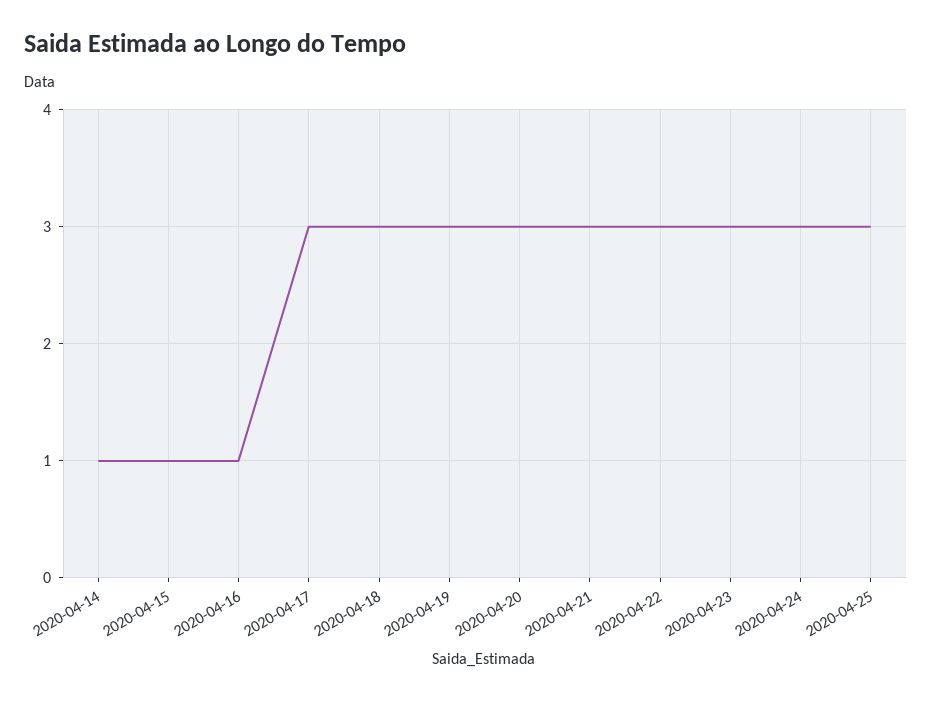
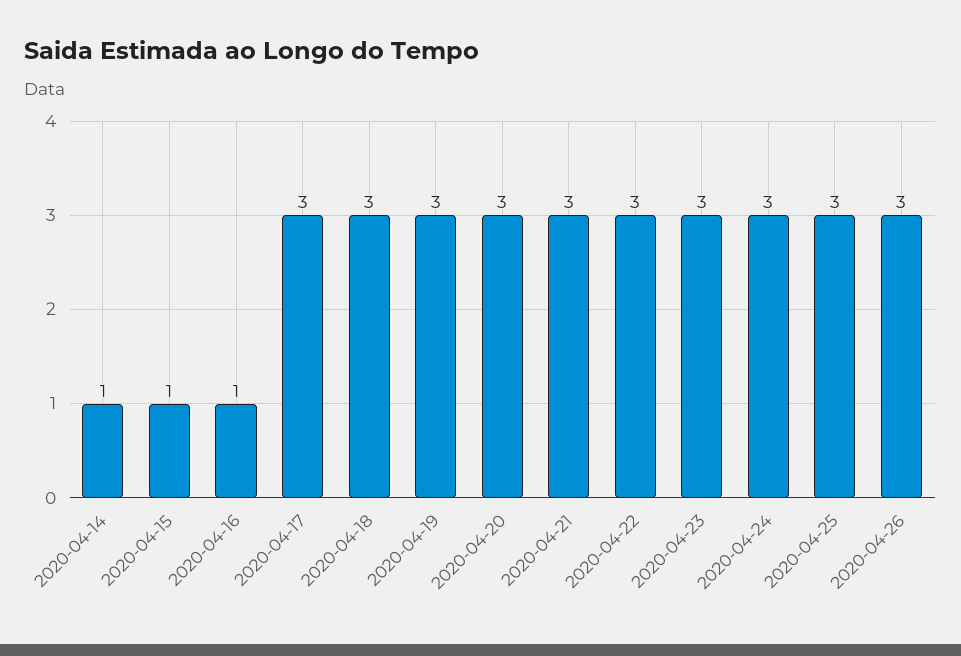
2020-04-26: none -> 3

